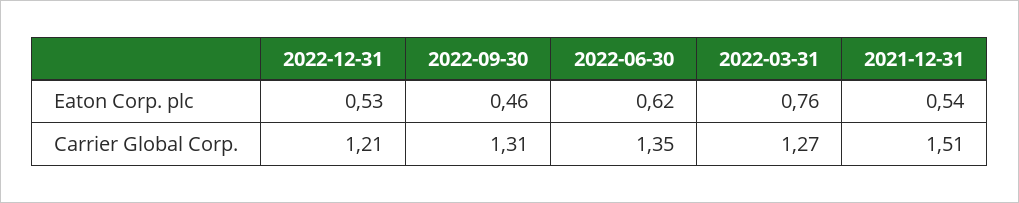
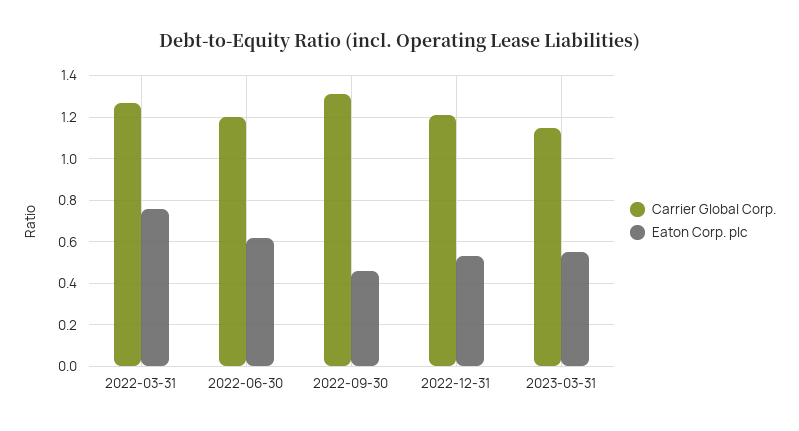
Eaton Corp. plc, 2021-12-31: 0.54 -> none
Carrier Global Corp., 2022-06-30: 1.35 -> 1.2
Carrier Global Corp., 2021-12-31: 1.51 -> none
Carrier Global Corp., 2023-03-31: none -> 1.15
Eaton Corp. plc, 2023-03-31: none -> 0.55

